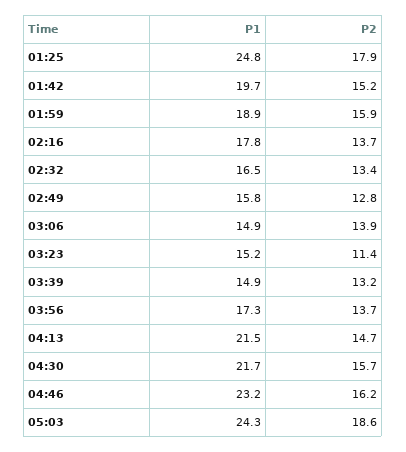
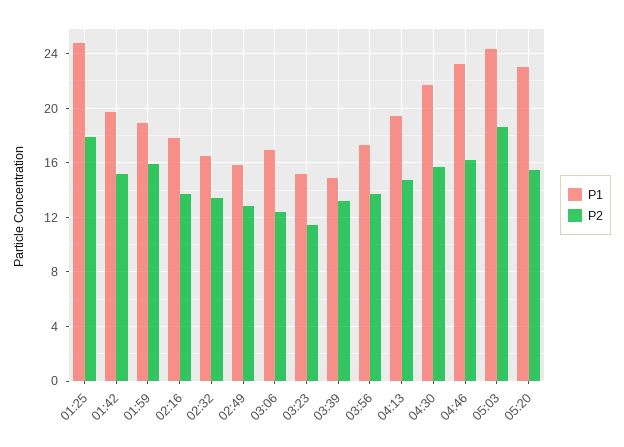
P1, 03:06: 14.9 -> 17
P2, 03:06: 13.9 -> 12.5
P1, 04:13: 21.5 -> 19.5
P1, 05:20: none -> 23
P2, 05:20: none -> 15.5

